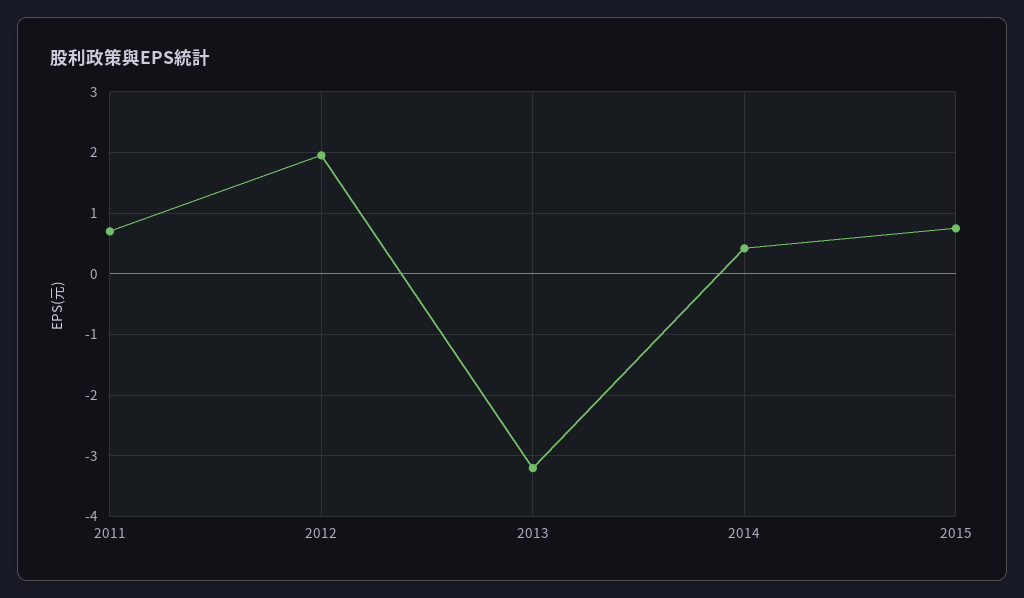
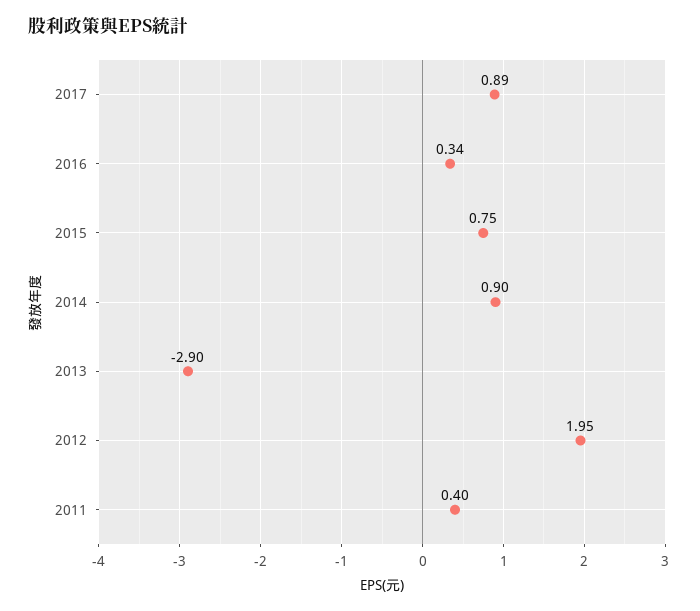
2011: 0.7 -> 0.4
2013: -3.2 -> -2.9
2014: 0.4 -> 0.9
2017: none -> 0.89
2016: none -> 0.34

